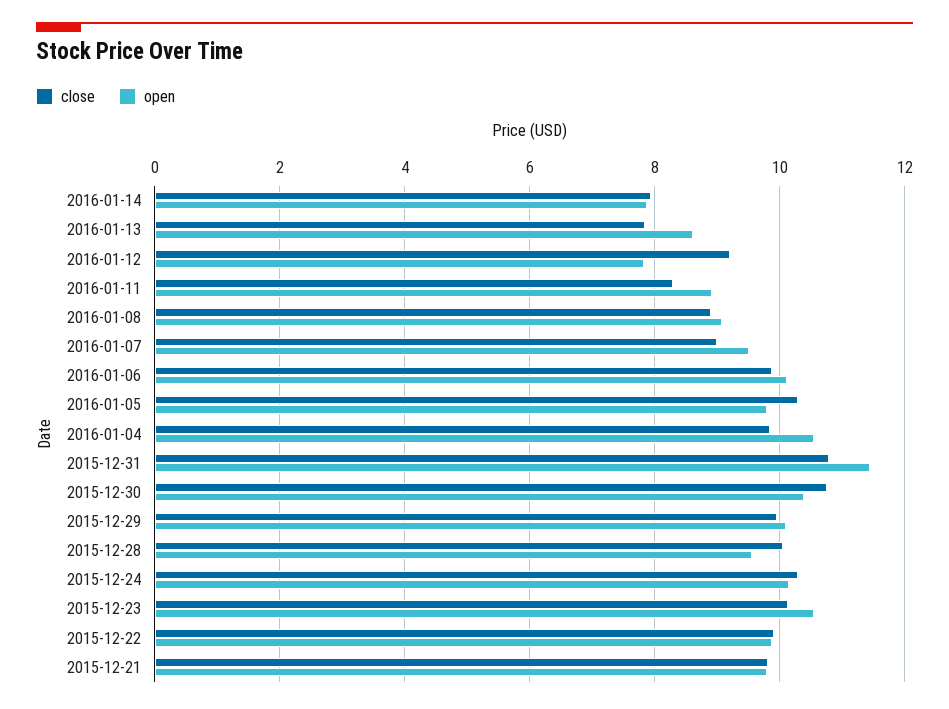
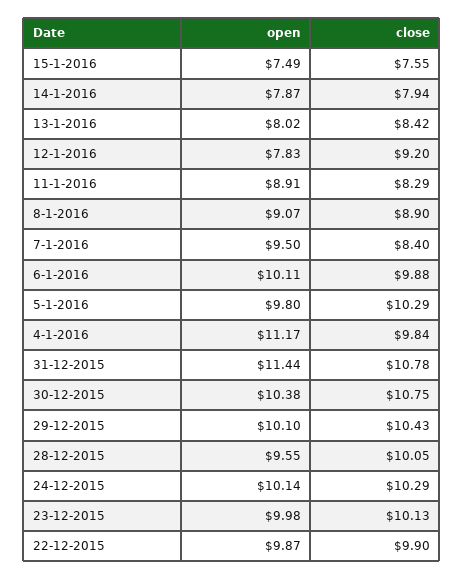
close, 2016-01-13: 7.8 -> 8.42
open, 2016-01-13: 8.6 -> 8.02
close, 2016-01-07: 9 -> 8.4
open, 2016-01-04: 10.6 -> 11.17
close, 2015-12-29: 10 -> 10.43
open, 2015-12-23: 10.6 -> 9.98
close, 2015-12-21: 9.8 -> none
open, 2015-12-21: 9.8 -> none
open, 15-1-2016: none -> 7.49
close, 15-1-2016: none -> 7.55

